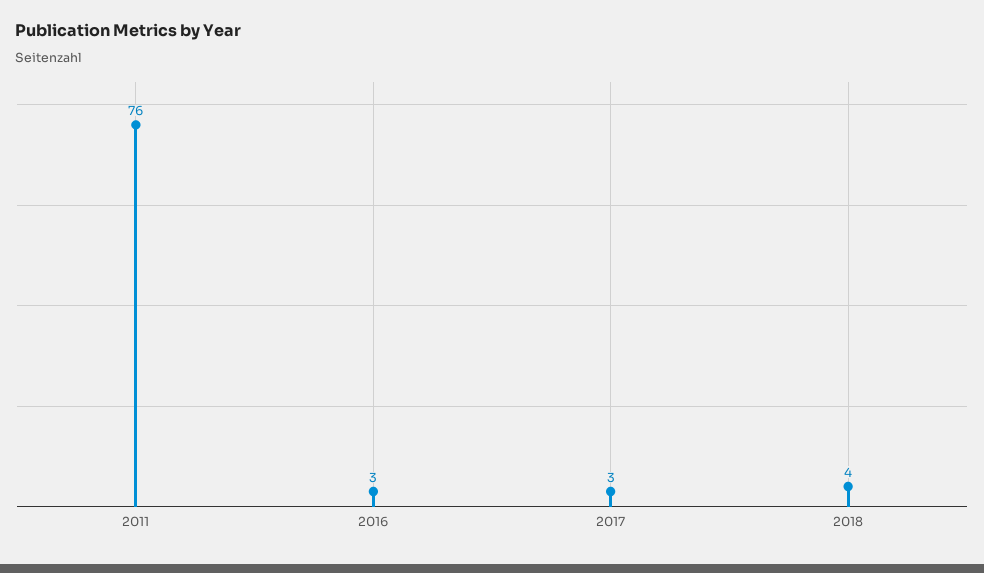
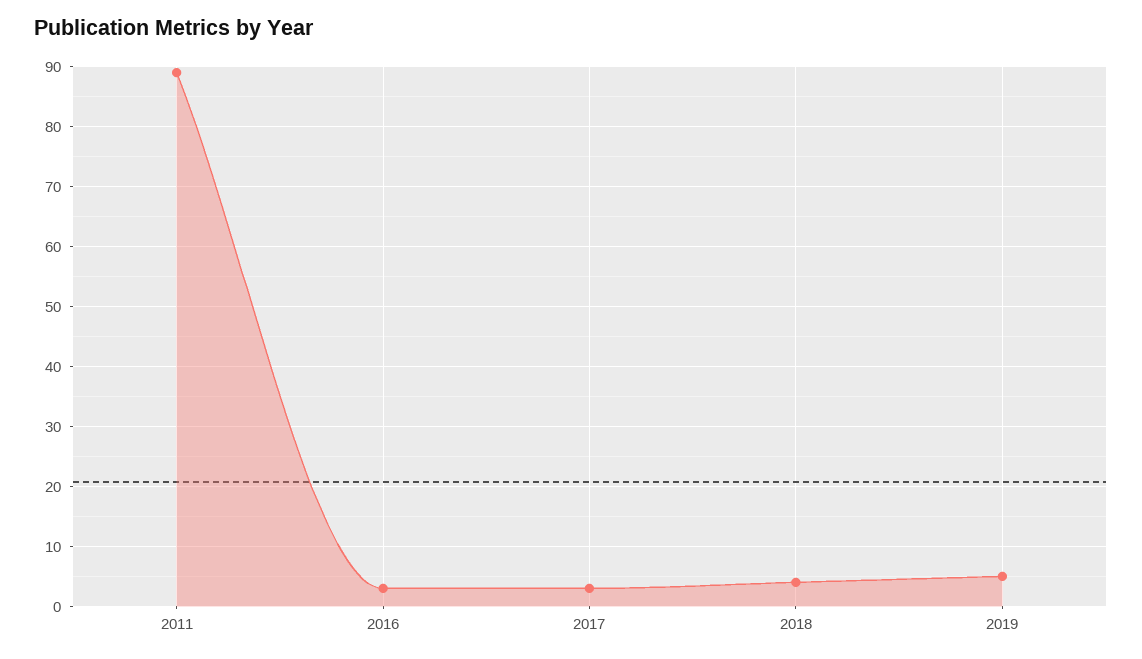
2011: 76 -> 90
2019: none -> 5

